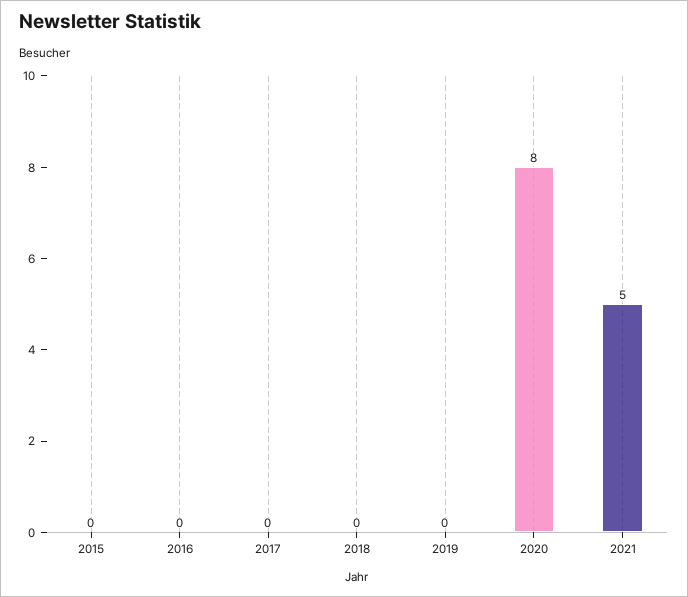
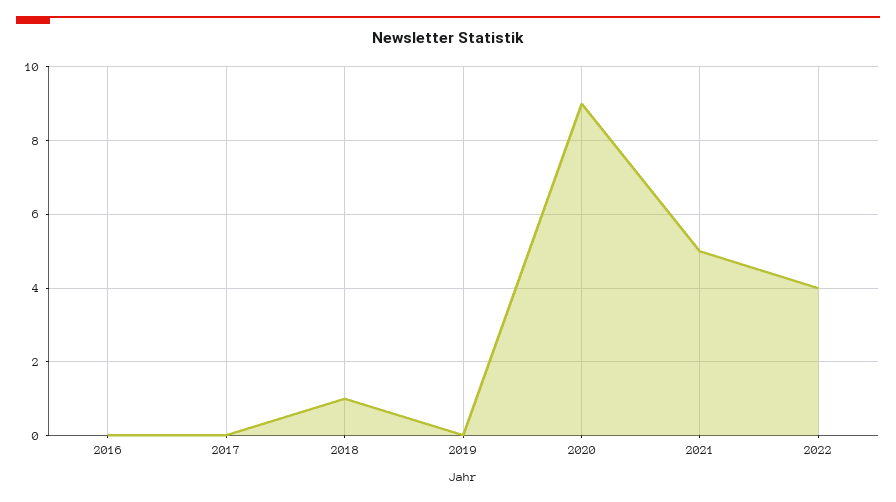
2015: 0 -> none
2018: 0 -> 1
2020: 8 -> 9
2022: none -> 4

